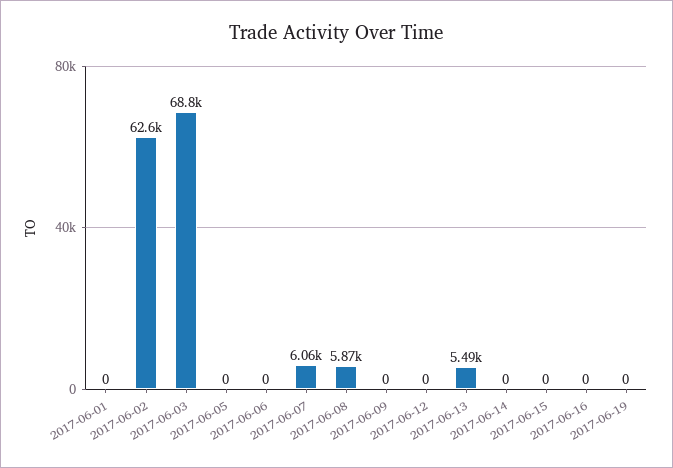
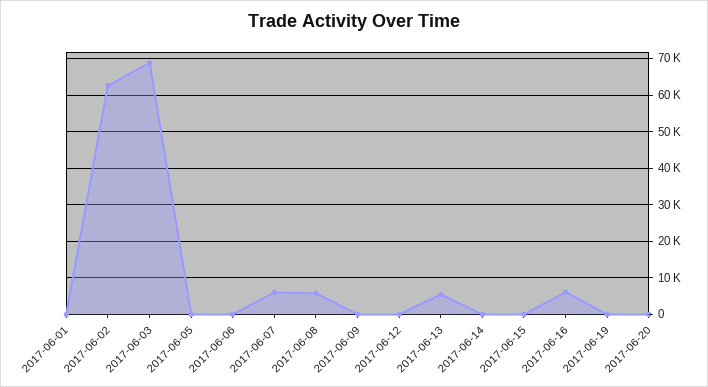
2017-06-16: 0 -> 6000
2017-06-20: none -> 0

